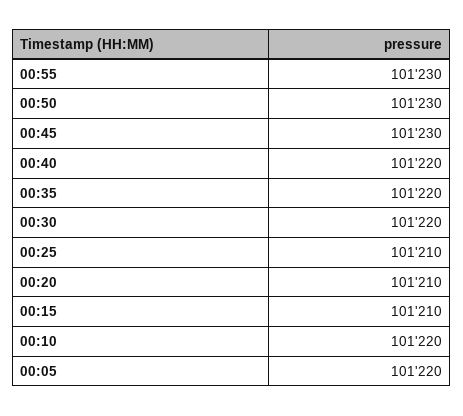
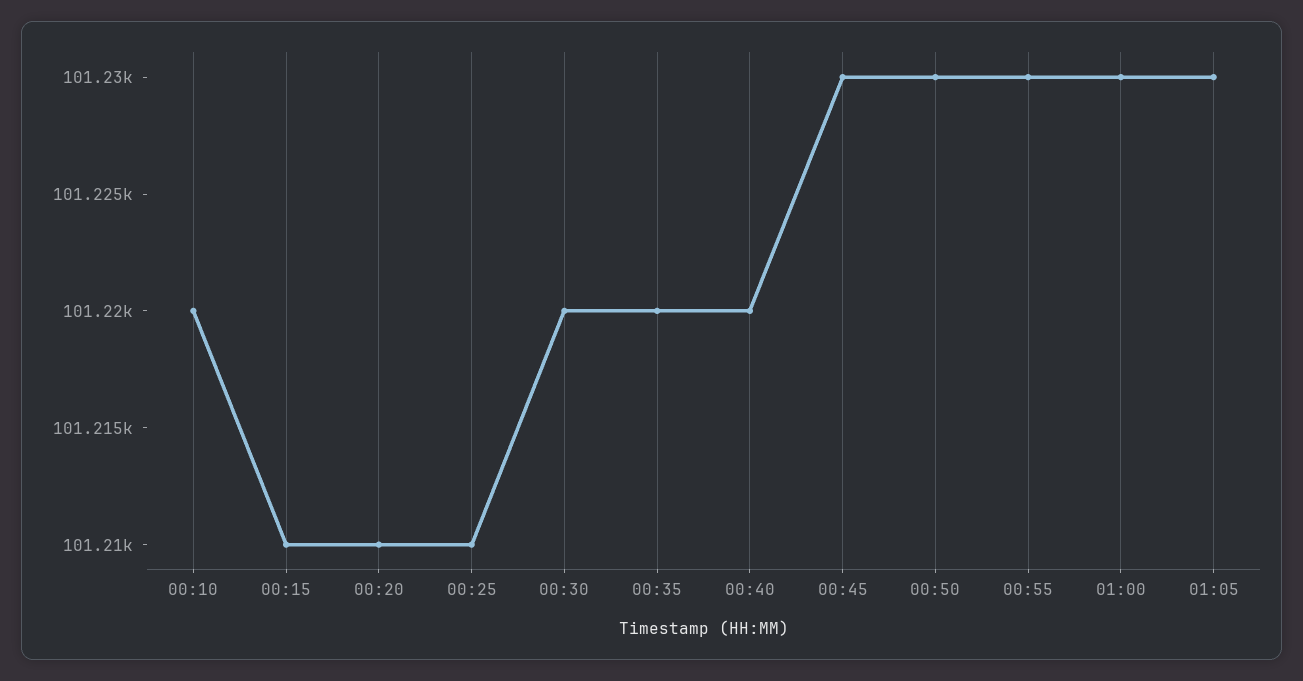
00:05: 101220 -> none
01:00: none -> 101230
01:05: none -> 101230

